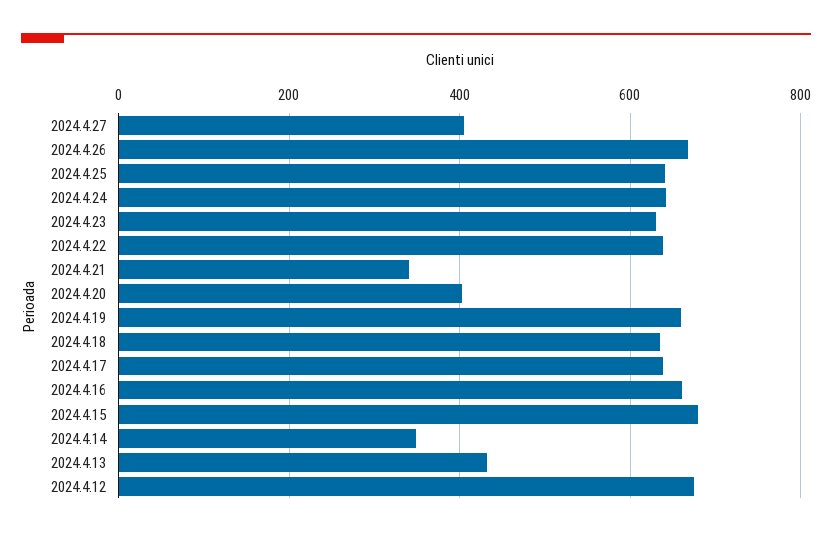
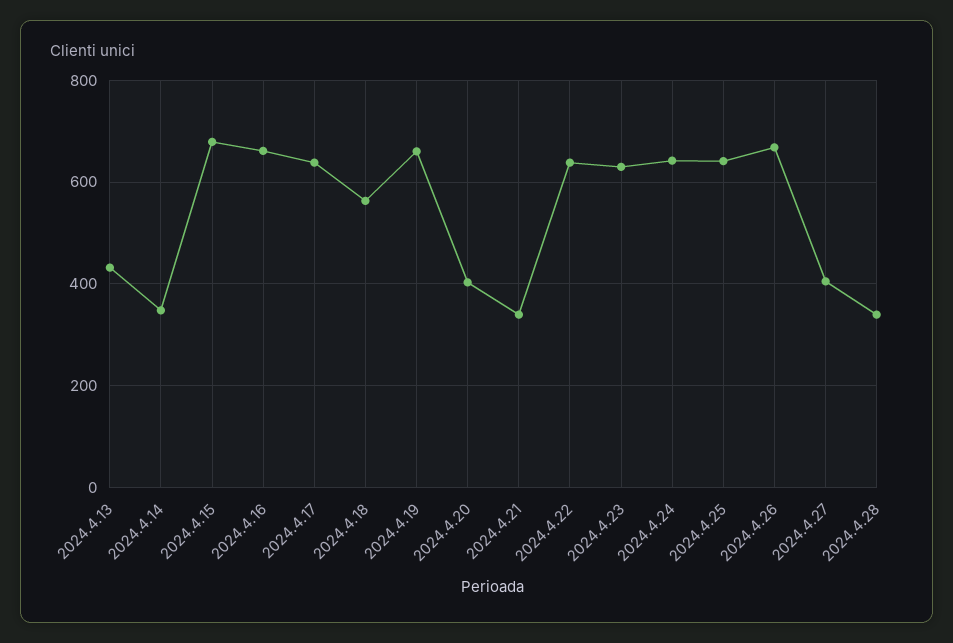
2024.4.18: 640 -> 560
2024.4.12: 680 -> none
2024.4.28: none -> 340

